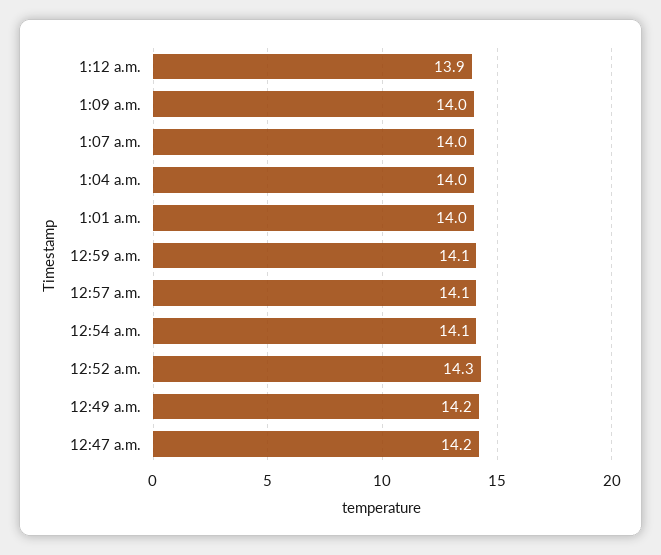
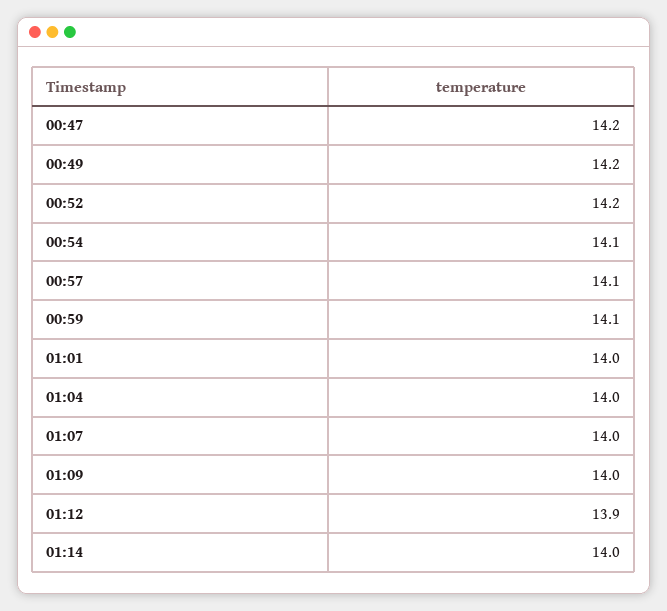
12:52 a.m.: 14.3 -> 14.2
01:14: none -> 14

